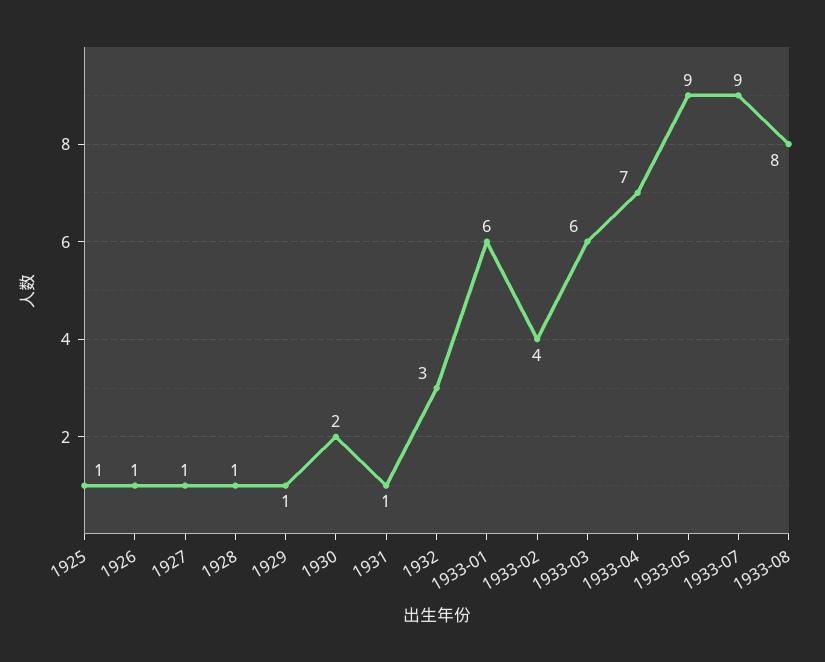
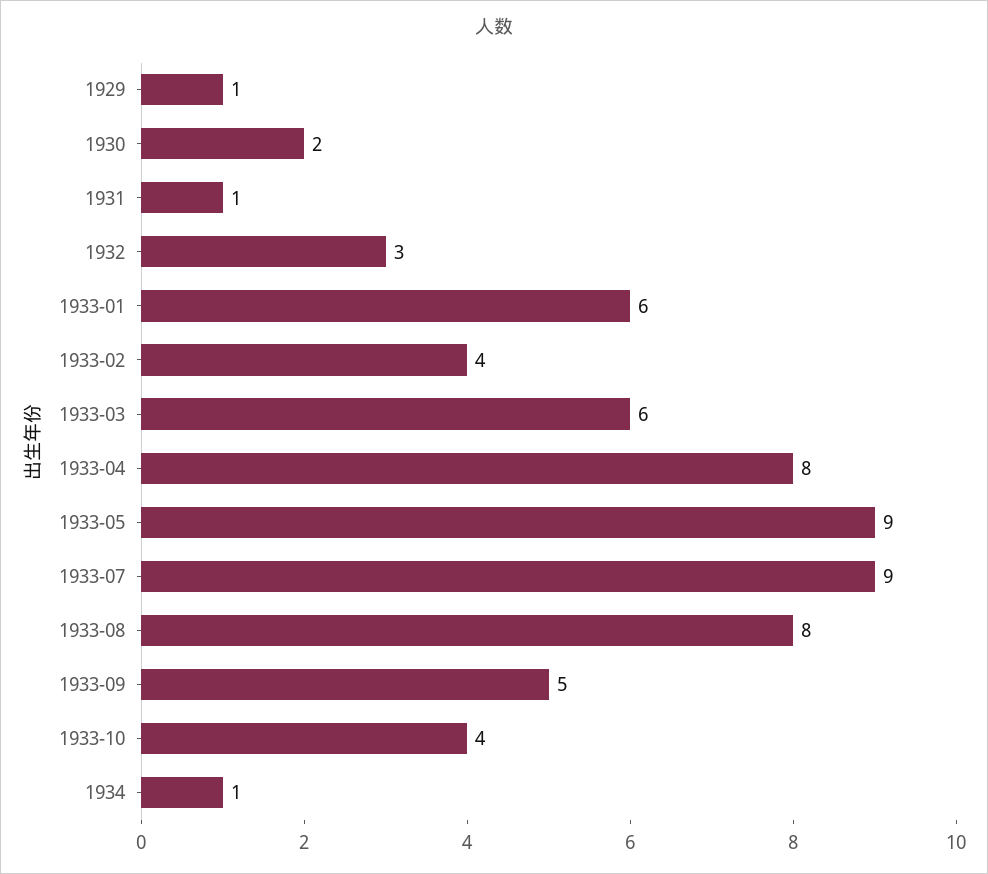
1925: 1 -> none
1926: 1 -> none
1927: 1 -> none
1928: 1 -> none
1933-04: 7 -> 8
1933-09: none -> 5
1933-10: none -> 4
1934: none -> 1

